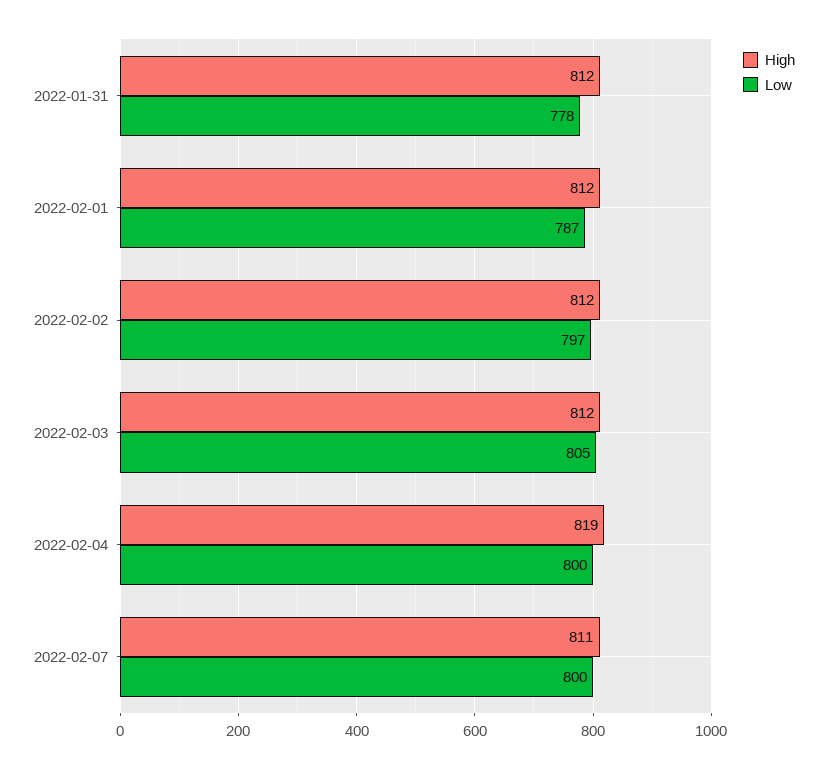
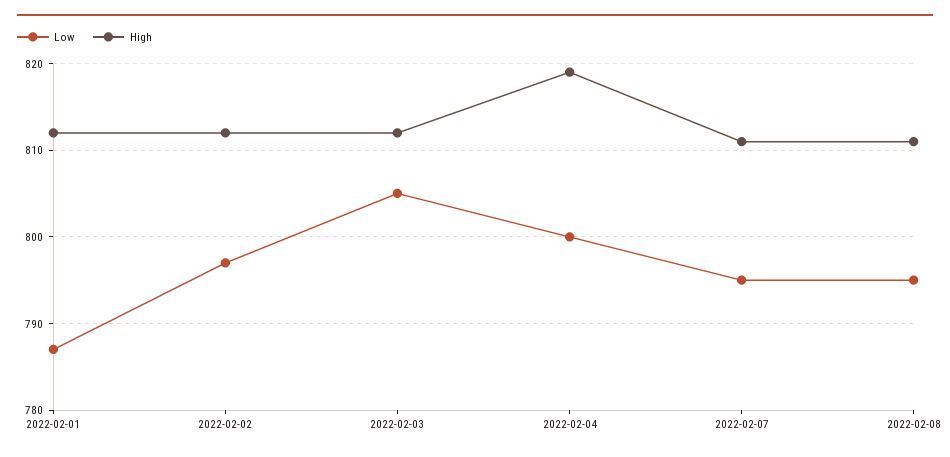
High, 2022-01-31: 812 -> none
Low, 2022-01-31: 778 -> none
Low, 2022-02-07: 800 -> 795
Low, 2022-02-08: none -> 795
High, 2022-02-08: none -> 811

